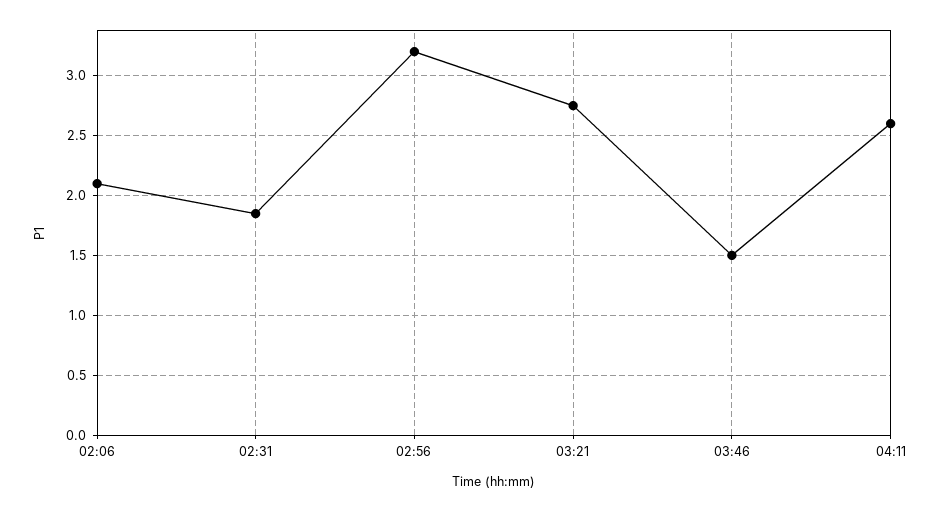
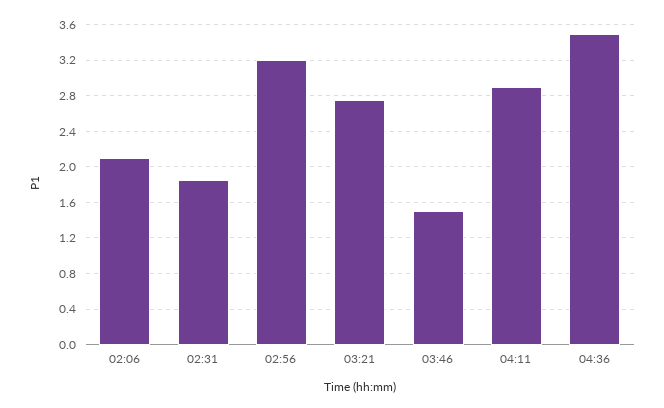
04:11: 2.6 -> 2.9
04:36: none -> 3.5

